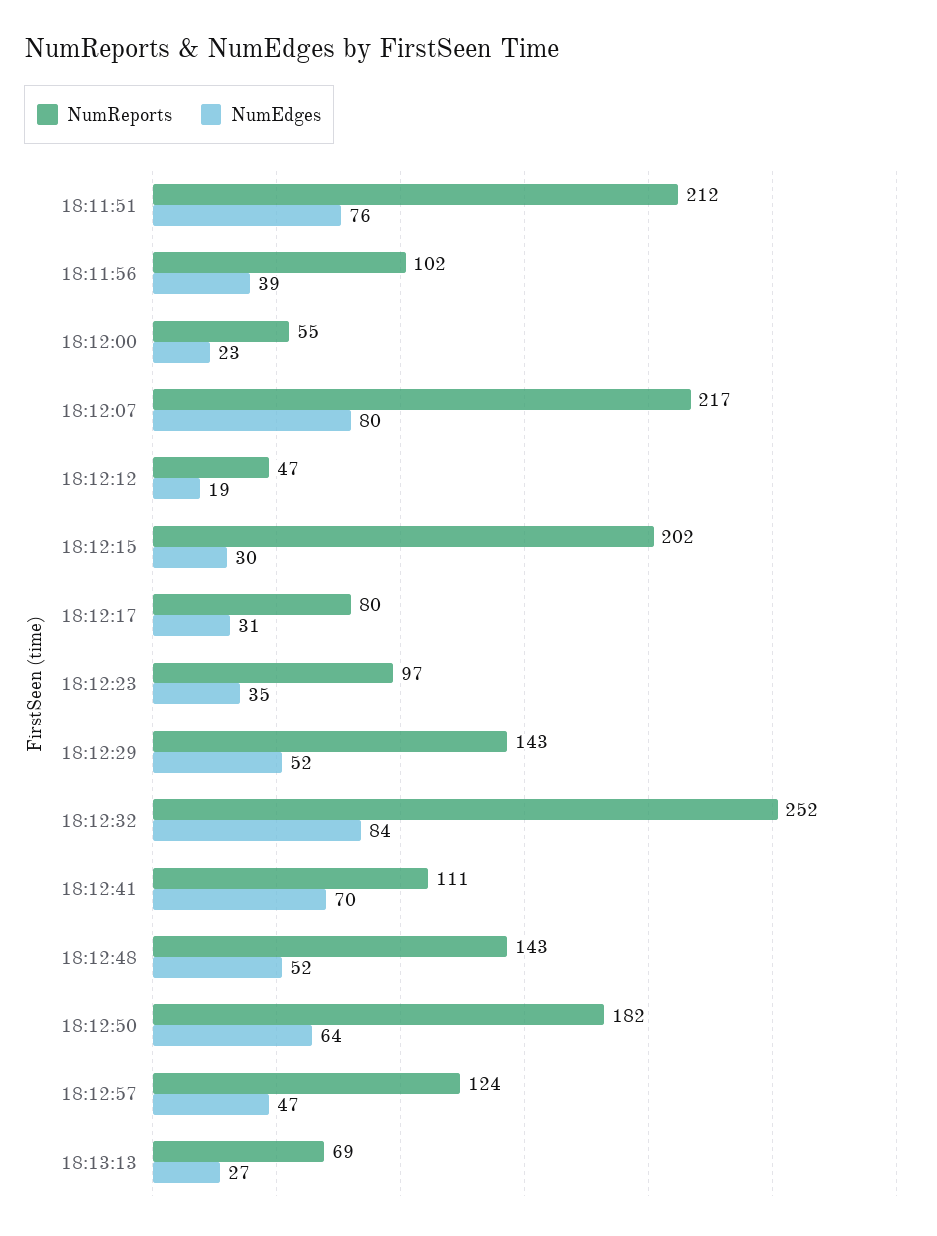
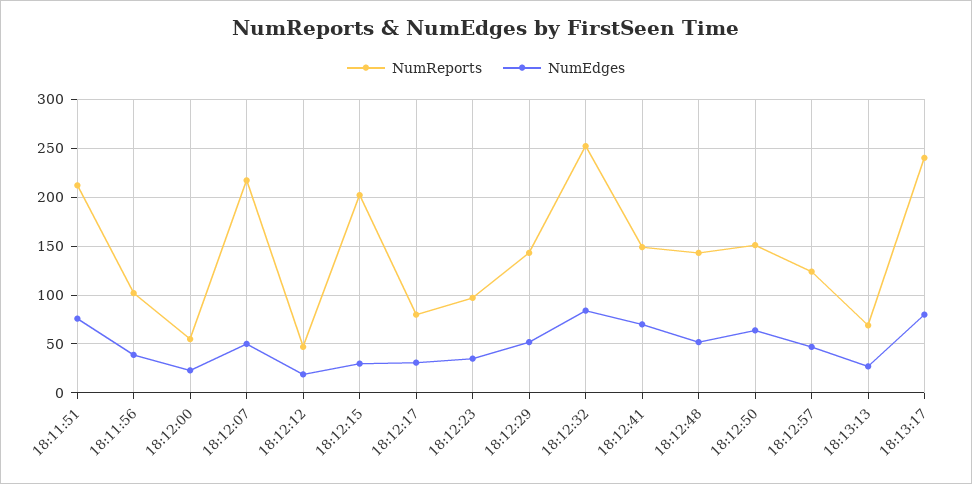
NumEdges, 18:12:07: 80 -> 50
NumReports, 18:12:41: 111 -> 150
NumReports, 18:12:50: 182 -> 150
NumReports, 18:13:17: none -> 240
NumEdges, 18:13:17: none -> 80

